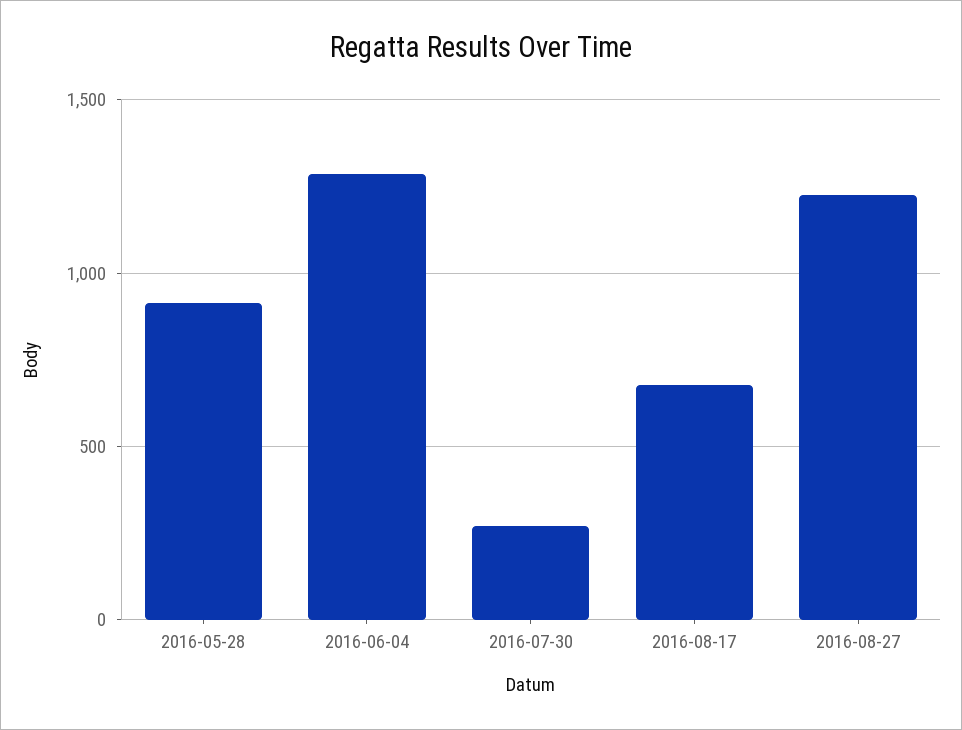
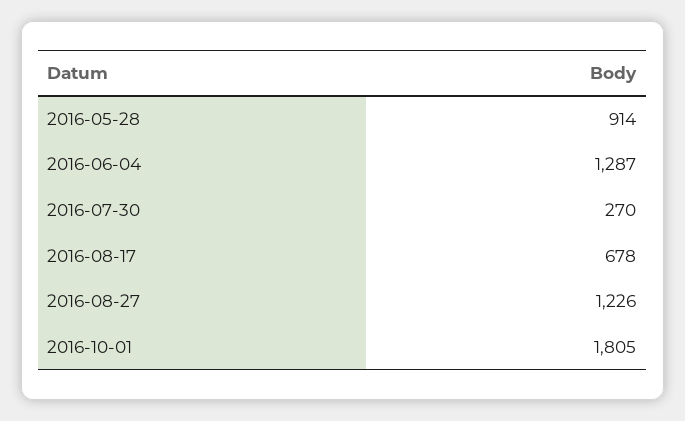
2016-10-01: none -> 1805

